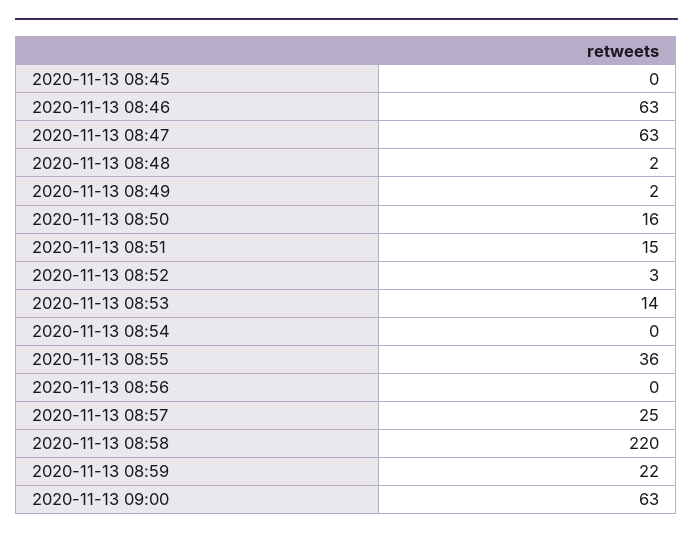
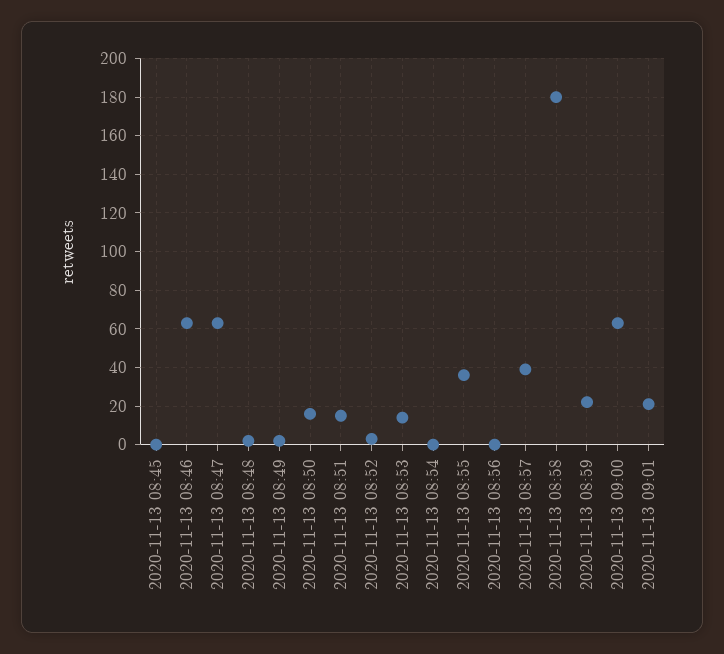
2020-11-13 08:57: 25 -> 40
2020-11-13 08:58: 220 -> 180
2020-11-13 09:01: none -> 20

